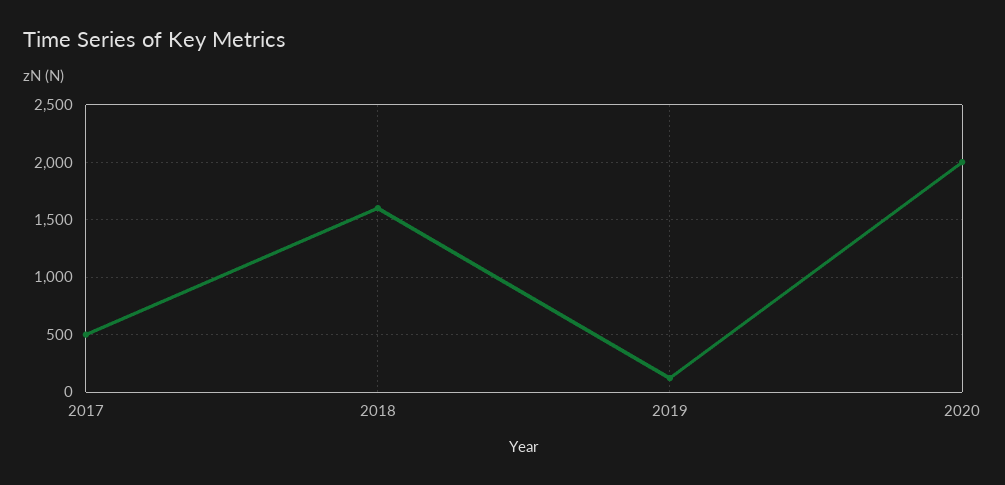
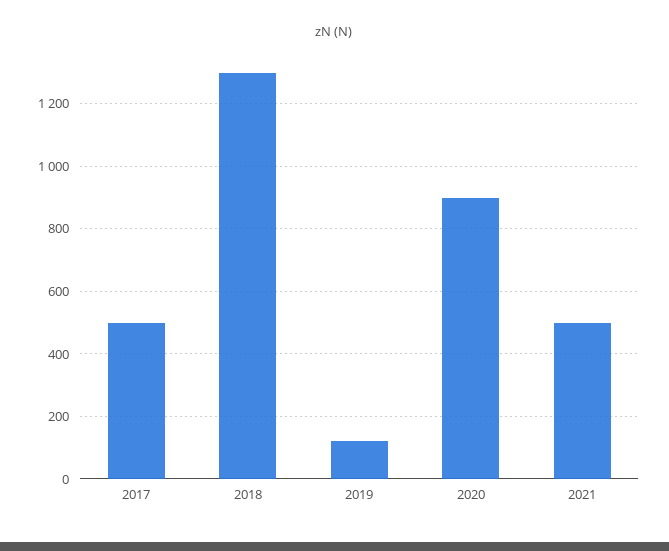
2018: 1600 -> 1300
2020: 2000 -> 900
2021: none -> 500

